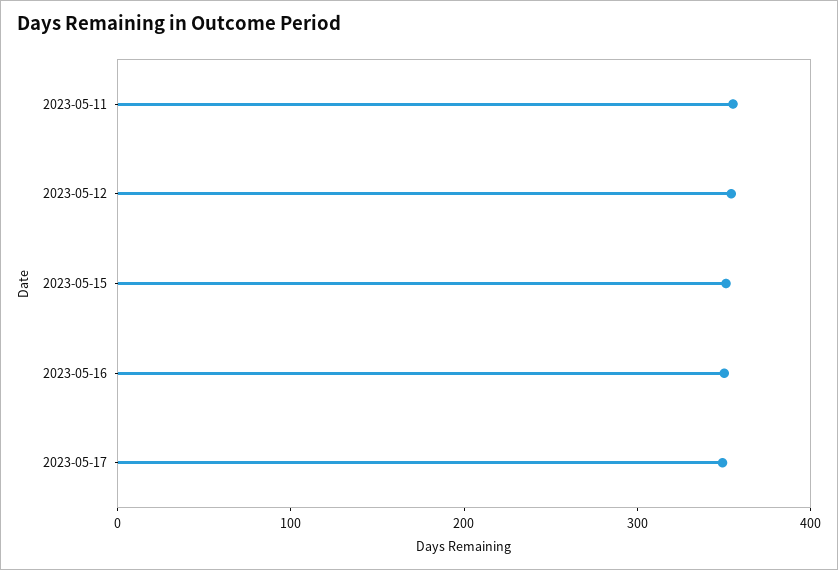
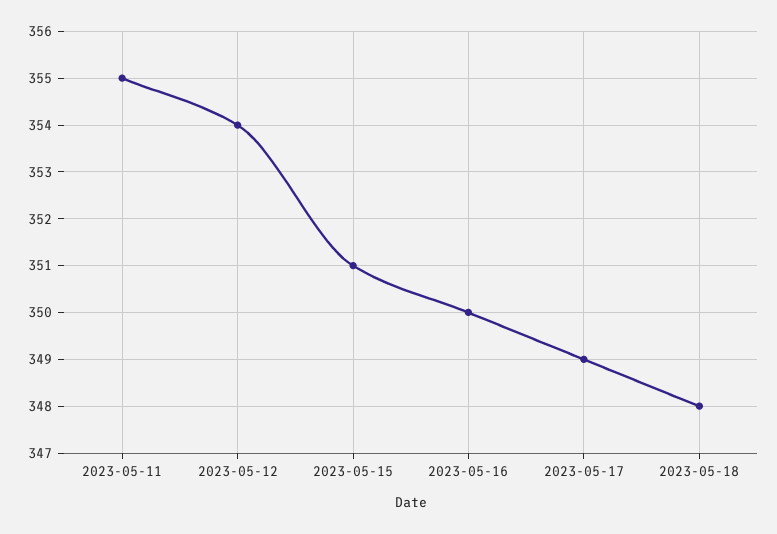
2023-05-18: none -> 348

